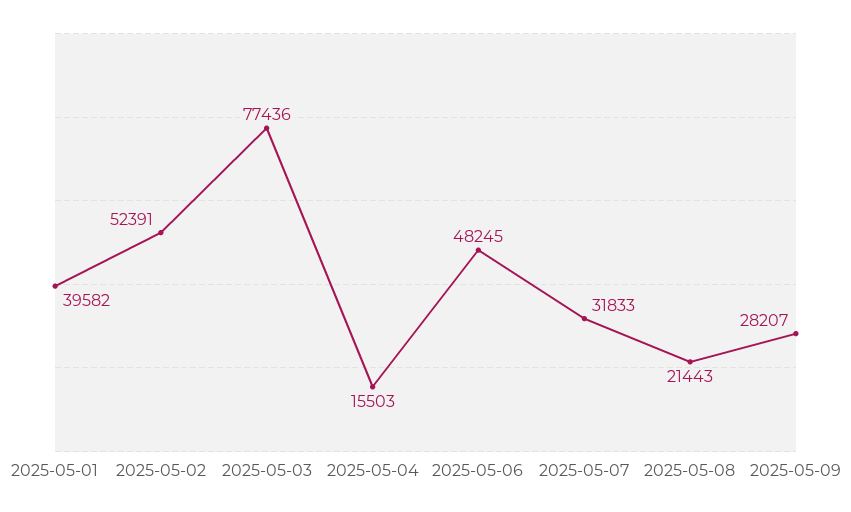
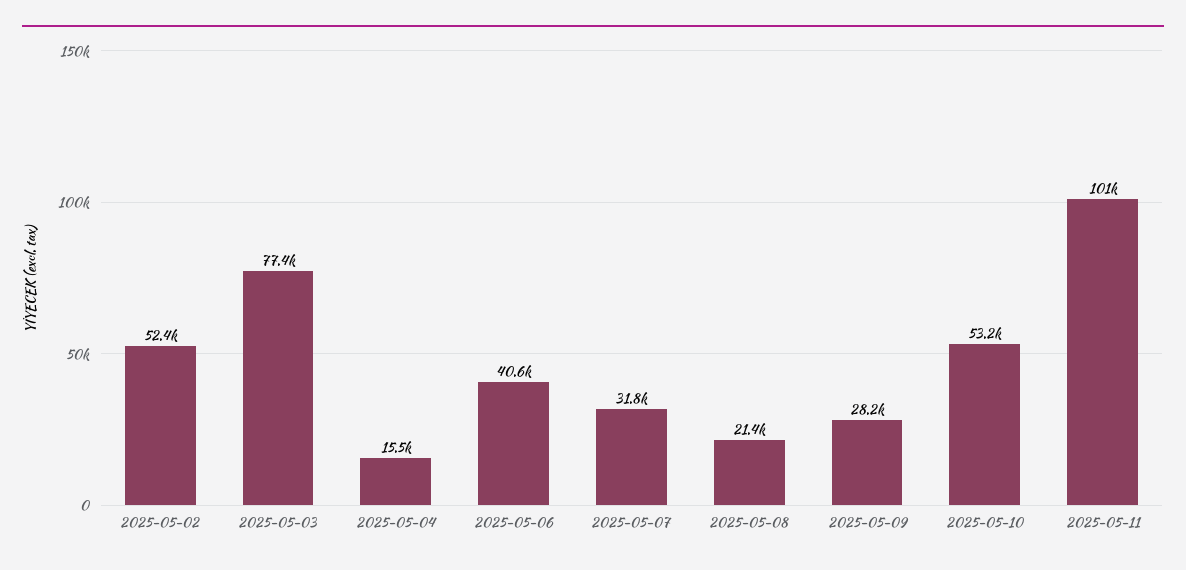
2025-05-01: 39582 -> none
2025-05-06: 48245 -> 40600
2025-05-10: none -> 53200
2025-05-11: none -> 101000

